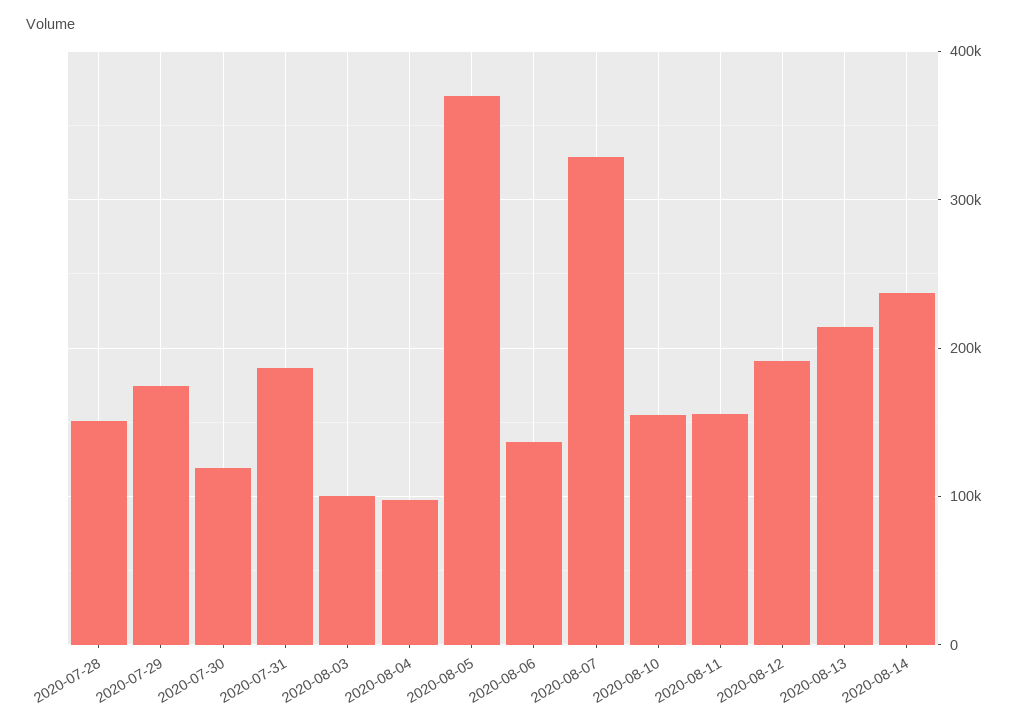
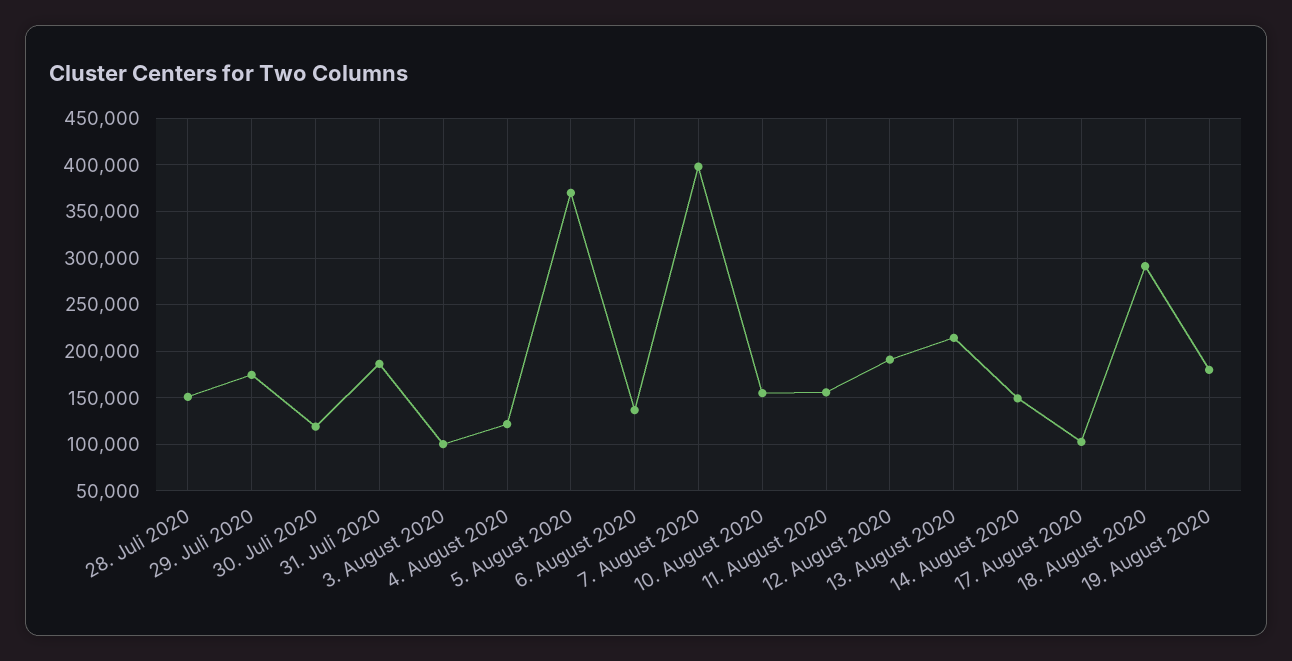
2020-08-04: 100000 -> 120000
2020-08-07: 330000 -> 400000
2020-08-14: 240000 -> 150000
17. August 2020: none -> 100000
18. August 2020: none -> 290000
19. August 2020: none -> 180000

